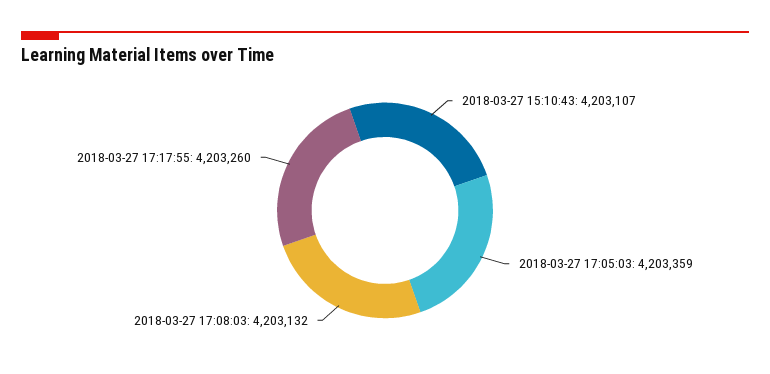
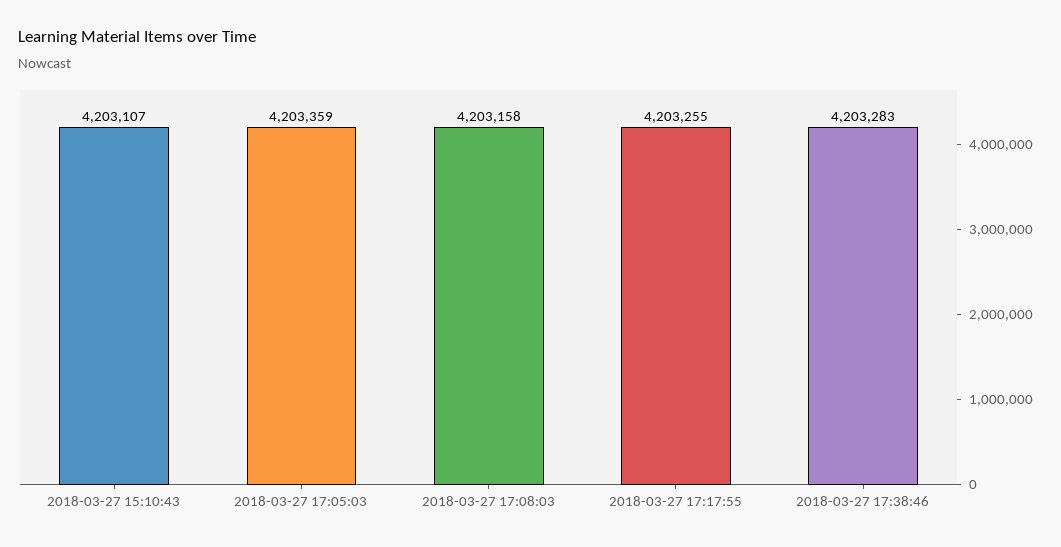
2018-03-27 17:08:03: 4203132 -> 4203158
2018-03-27 17:17:55: 4203260 -> 4203255
2018-03-27 17:38:46: none -> 4203283

